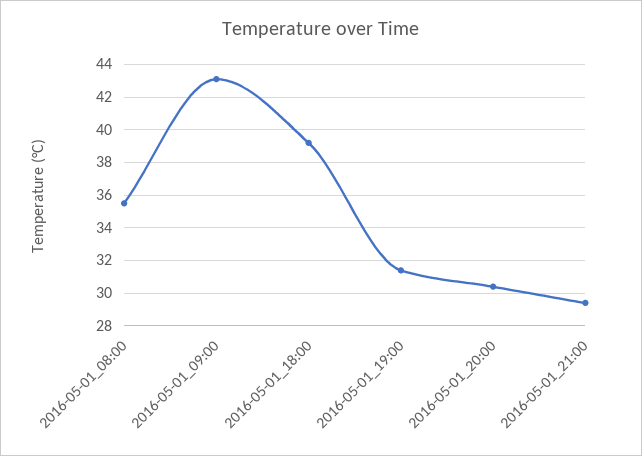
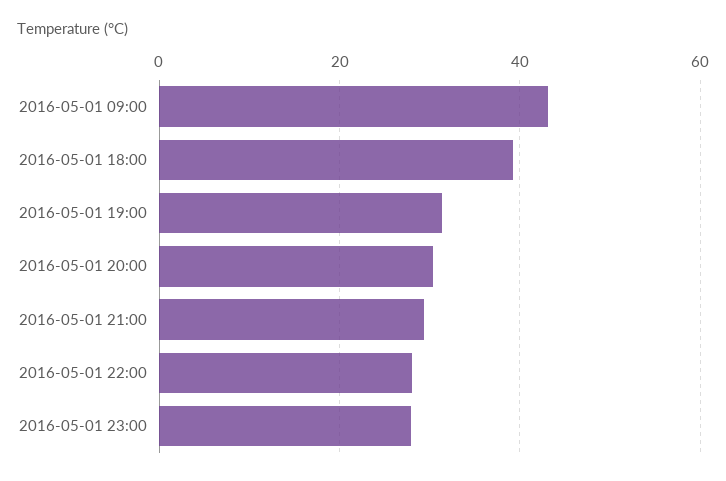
2016-05-01_08:00: 35.5 -> none
2016-05-01 22:00: none -> 28
2016-05-01 23:00: none -> 28

